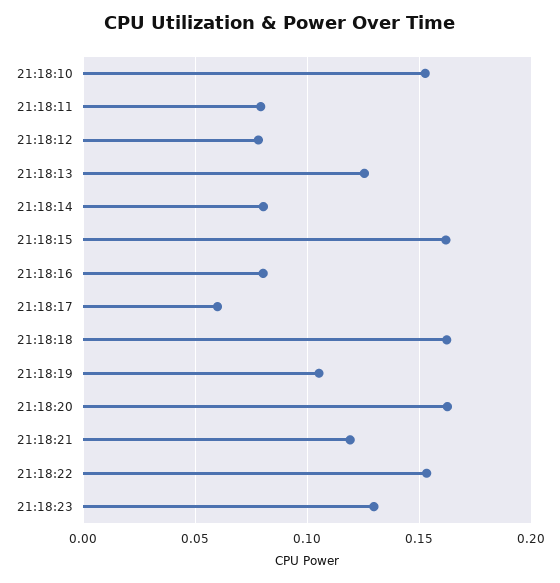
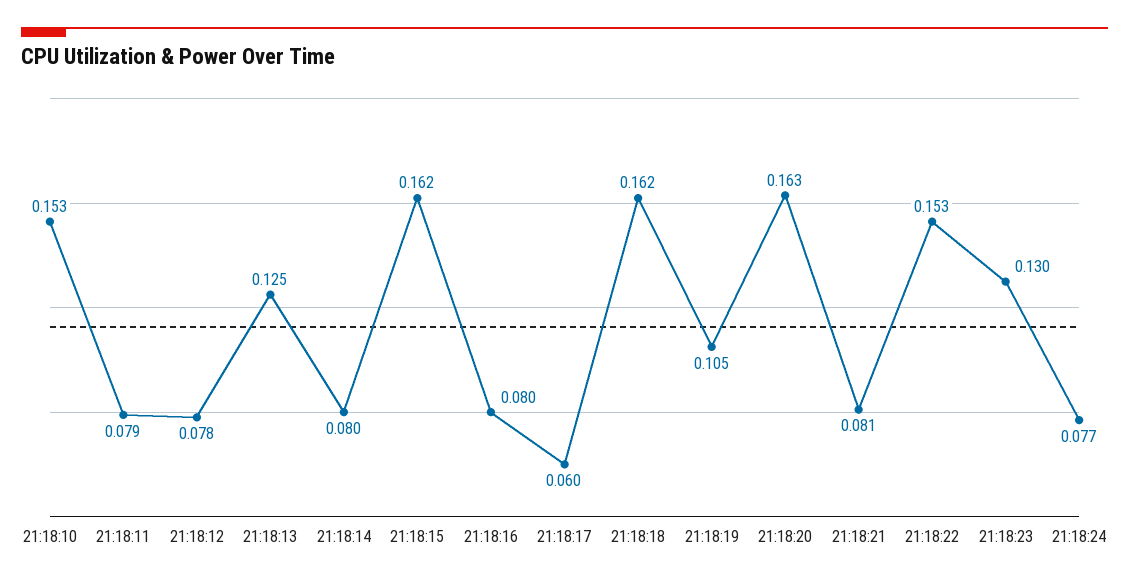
21:18:21: 0.12 -> 0.081
21:18:24: none -> 0.077

